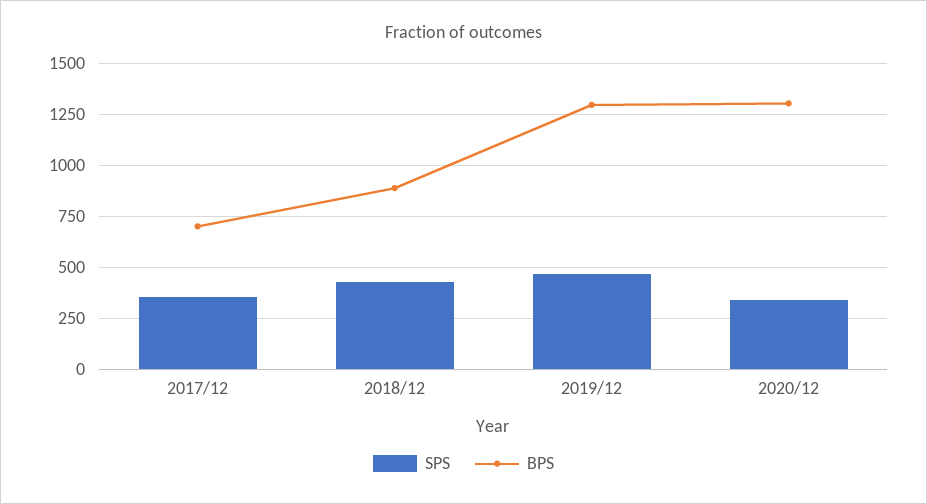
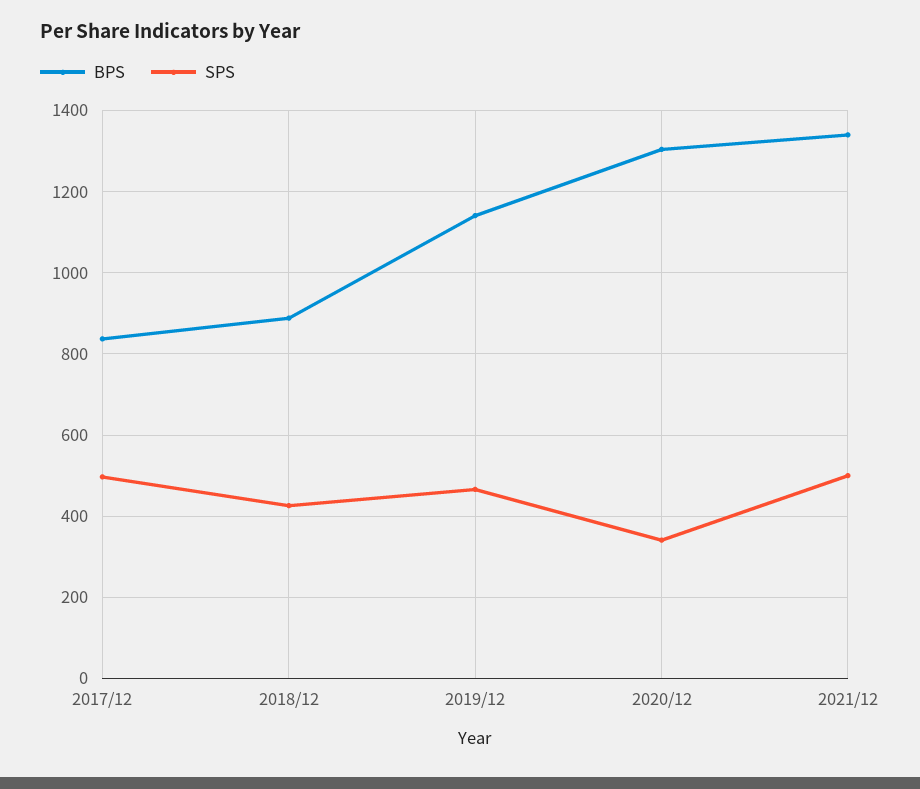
SPS, 2017/12: 350 -> 500
BPS, 2017/12: 700 -> 840
BPS, 2019/12: 1300 -> 1140
BPS, 2021/12: none -> 1340
SPS, 2021/12: none -> 500

